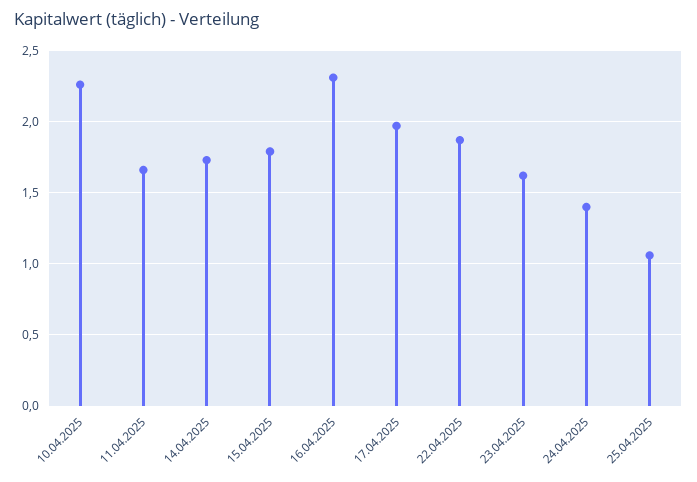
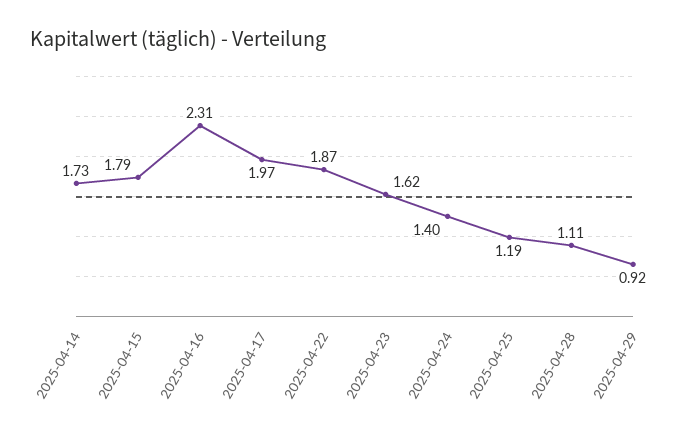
10.04.2025: 2.25 -> none
11.04.2025: 1.65 -> none
25.04.2025: 1.05 -> 1.19
2025-04-28: none -> 1.11
2025-04-29: none -> 0.92

